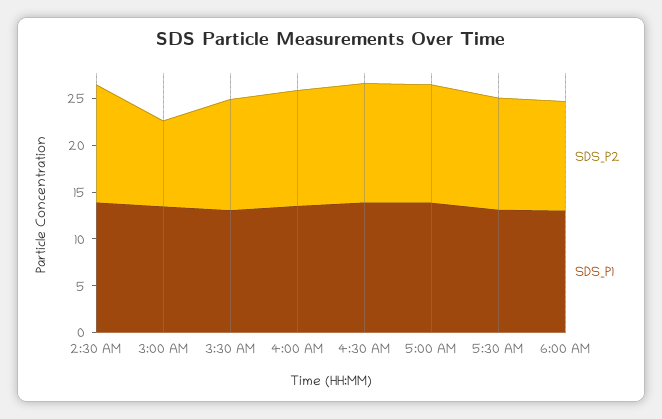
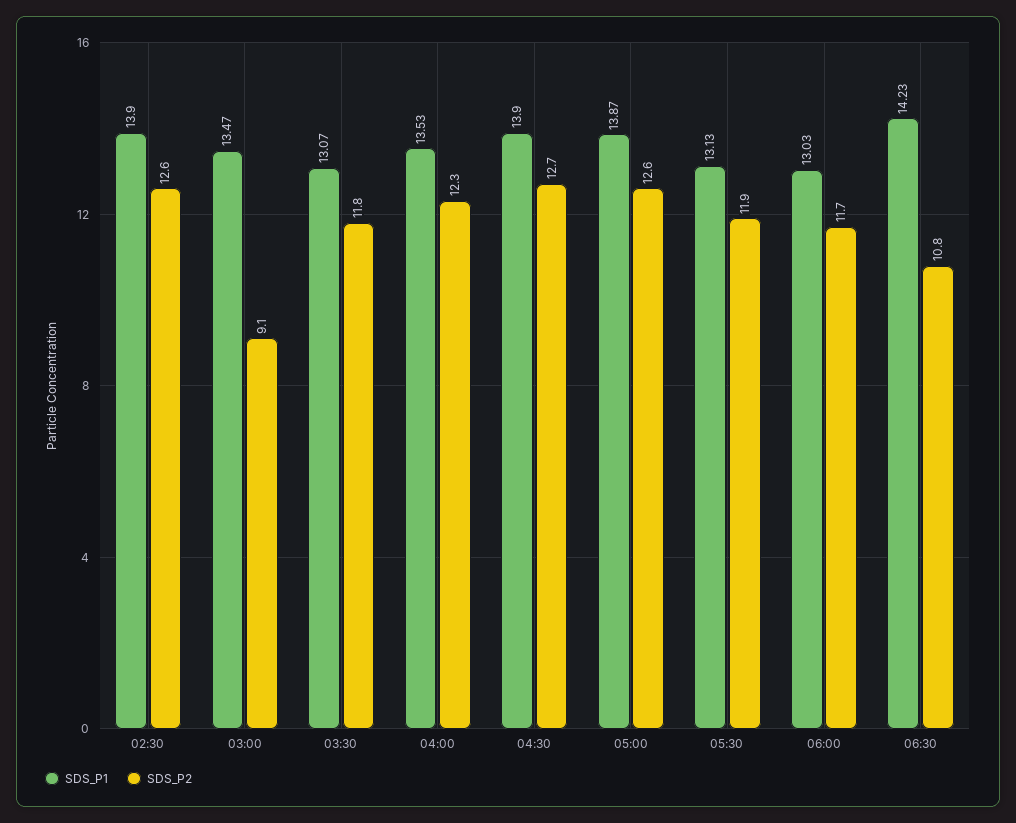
SDS_P1, 06:30: none -> 14.23
SDS_P2, 06:30: none -> 10.8

